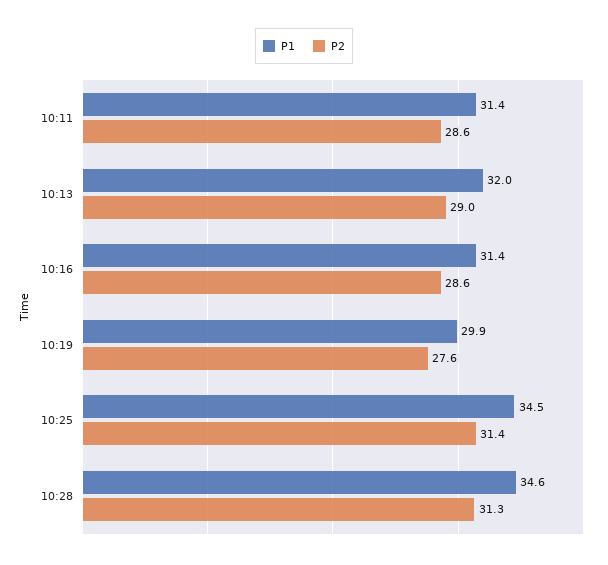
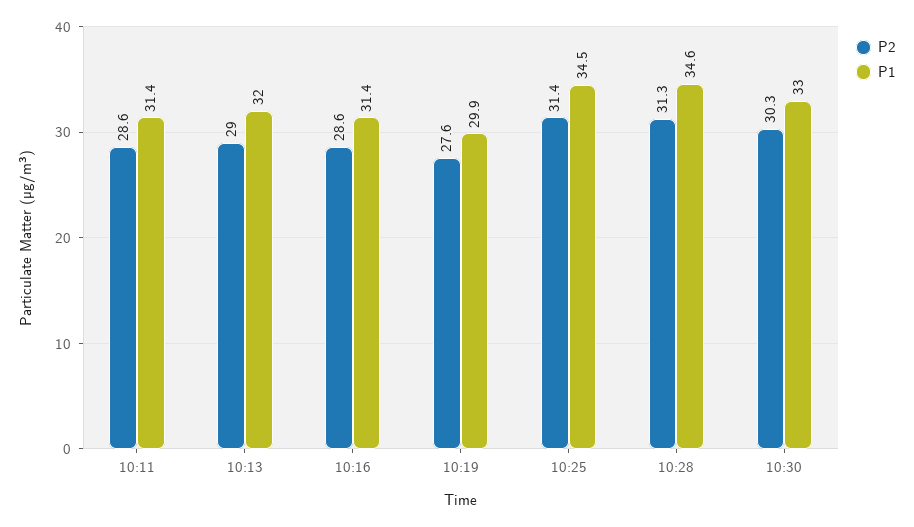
P2, 10:30: none -> 30.3
P1, 10:30: none -> 33

